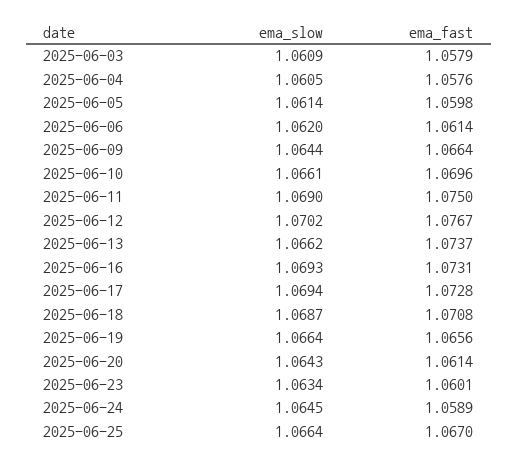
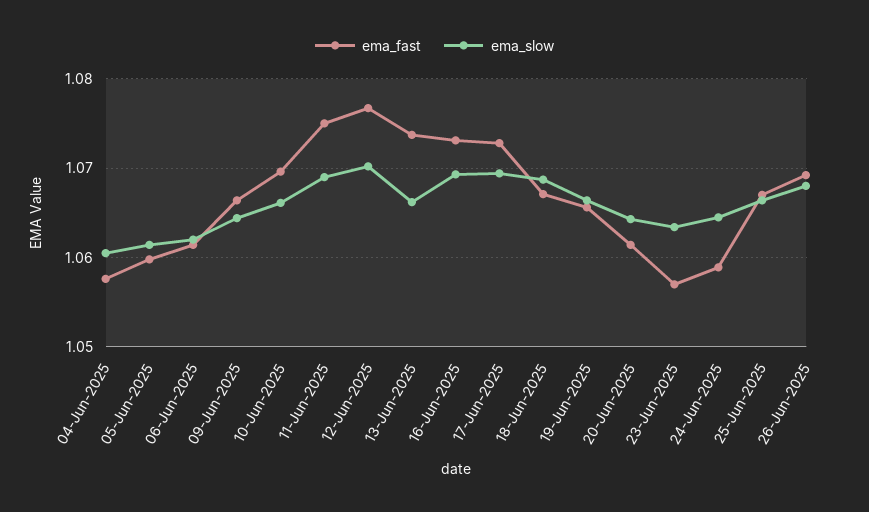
ema_slow, 2025-06-03: 1.0609 -> none
ema_fast, 2025-06-03: 1.0579 -> none
ema_fast, 2025-06-18: 1.0708 -> 1.067
ema_fast, 2025-06-23: 1.0601 -> 1.057
ema_fast, 26-Jun-2025: none -> 1.069
ema_slow, 26-Jun-2025: none -> 1.068

